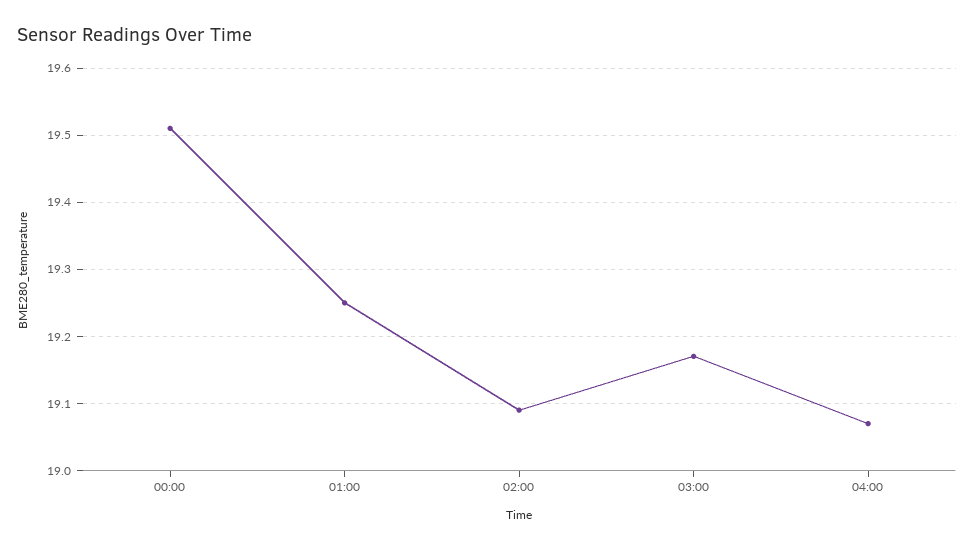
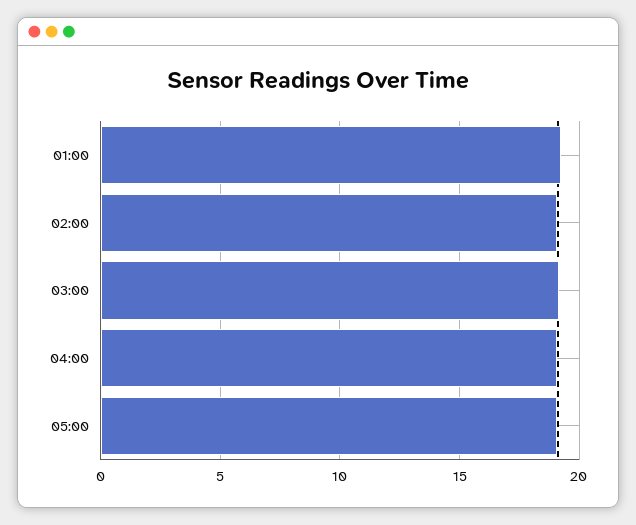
00:00: 19.51 -> none
05:00: none -> 19

